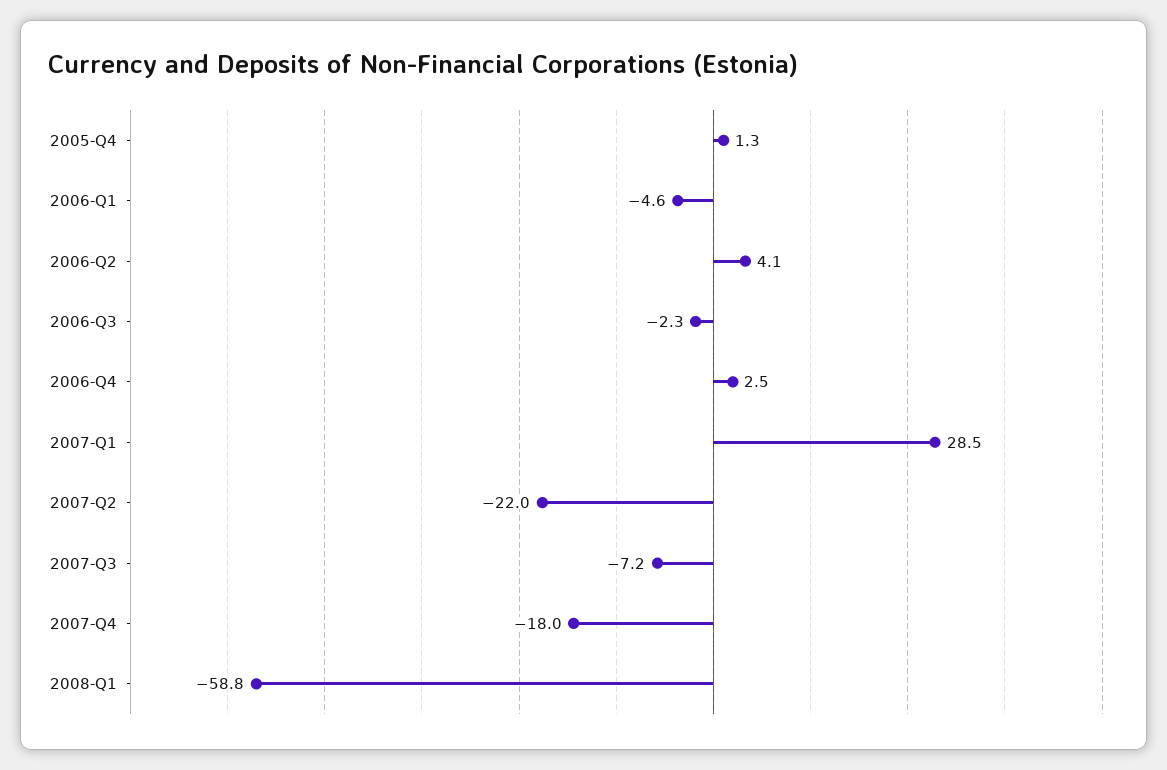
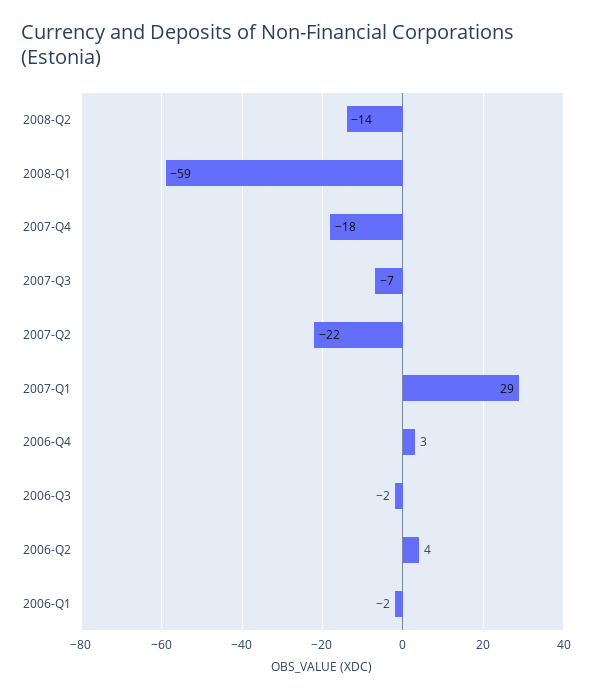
2005-Q4: 1.3 -> none
2006-Q1: -4.6 -> -2
2008-Q2: none -> -14

